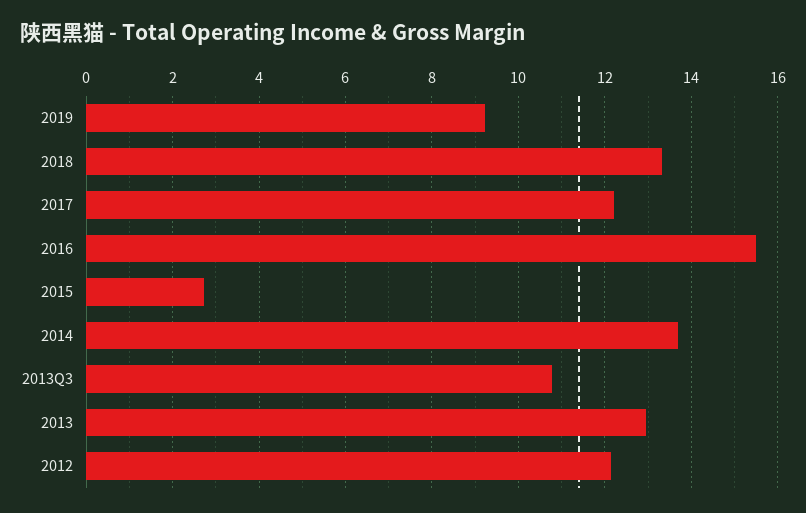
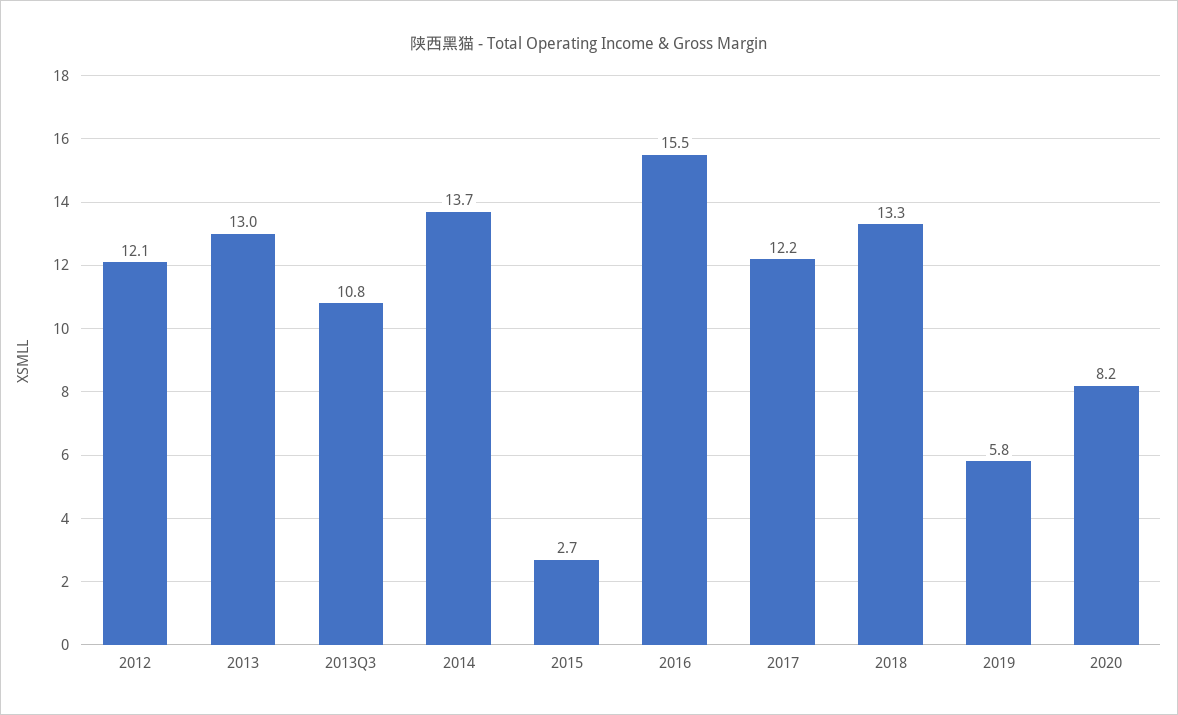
2019: 9.2 -> 5.8
2020: none -> 8.2

